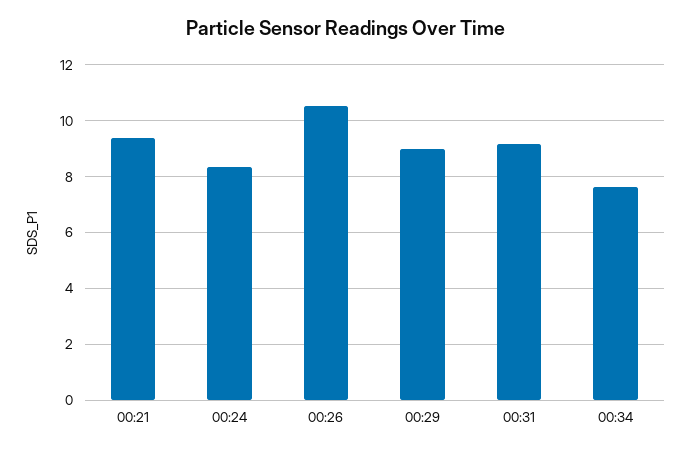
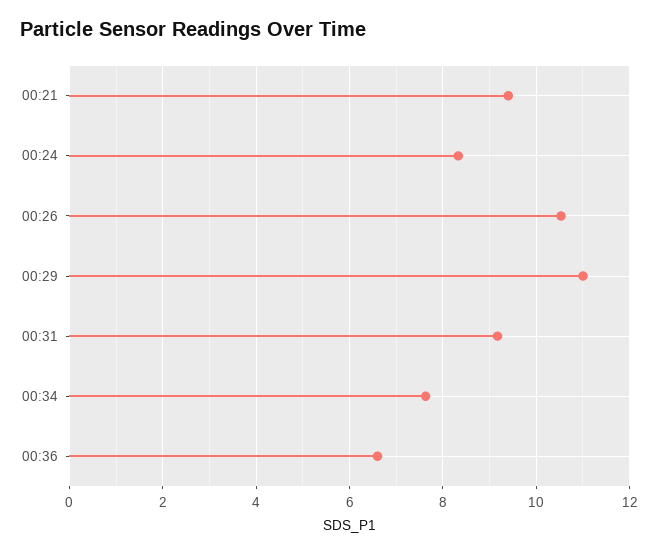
00:29: 9 -> 11
00:36: none -> 6.6

